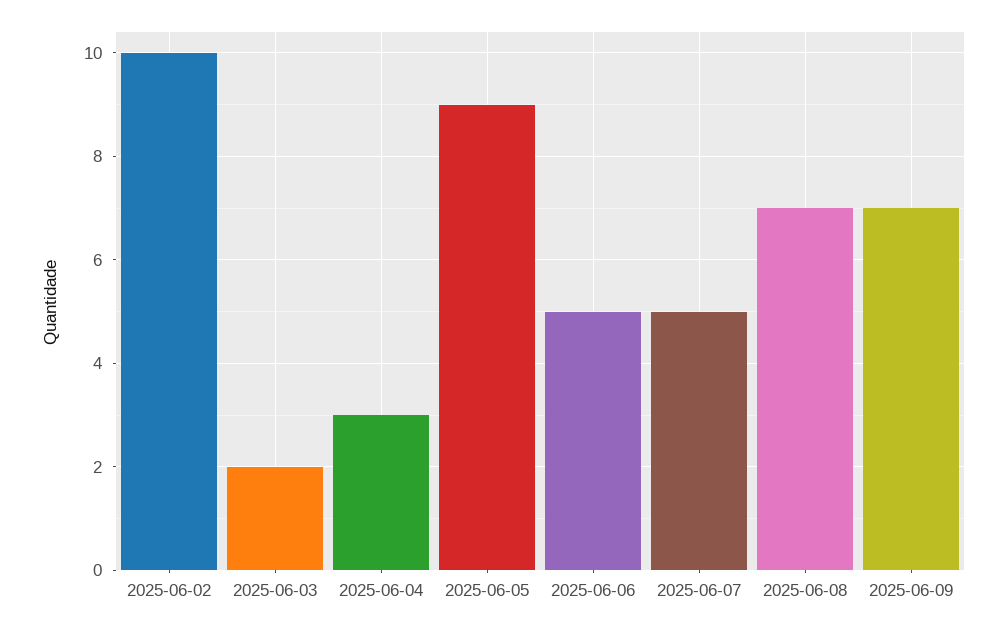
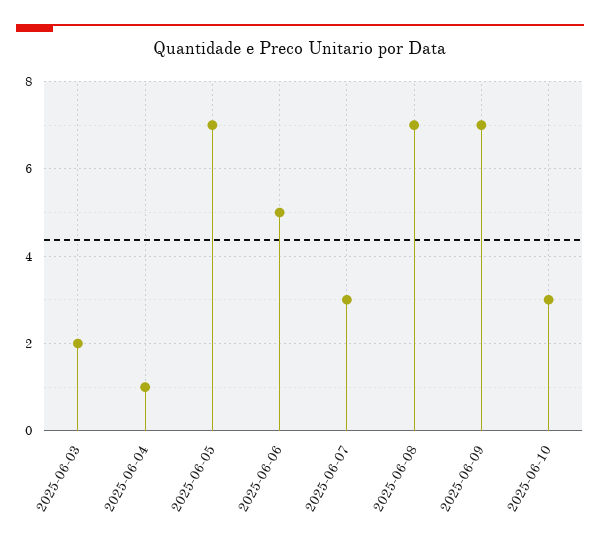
2025-06-02: 10 -> none
2025-06-04: 3 -> 1
2025-06-05: 9 -> 7
2025-06-07: 5 -> 3
2025-06-10: none -> 3

